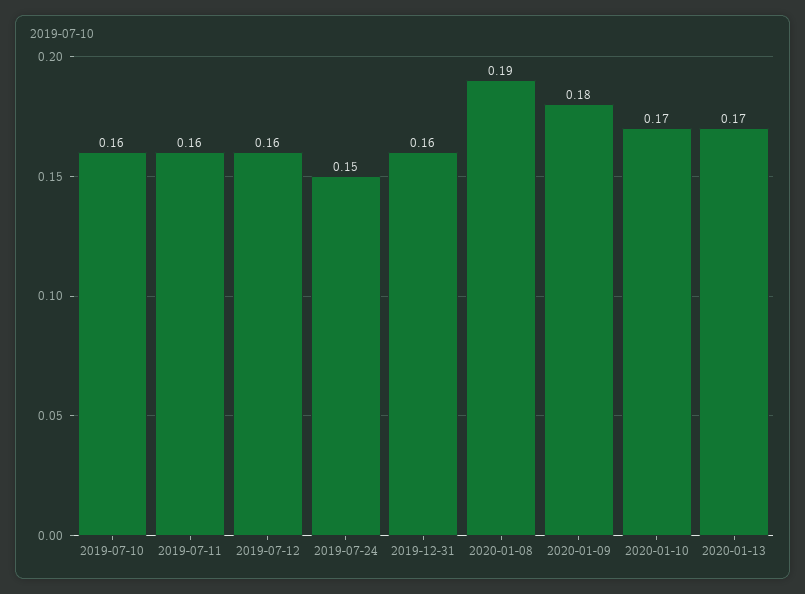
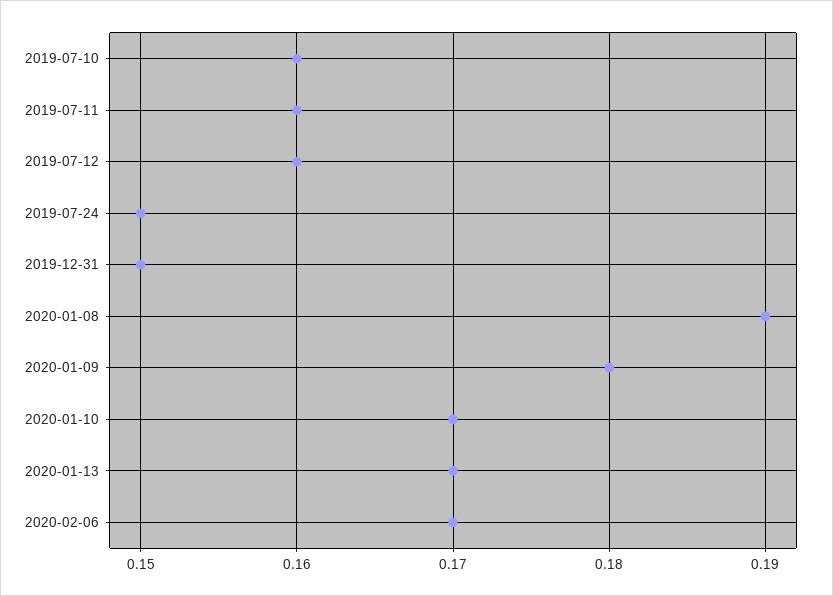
2019-12-31: 0.16 -> 0.15
2020-02-06: none -> 0.17

